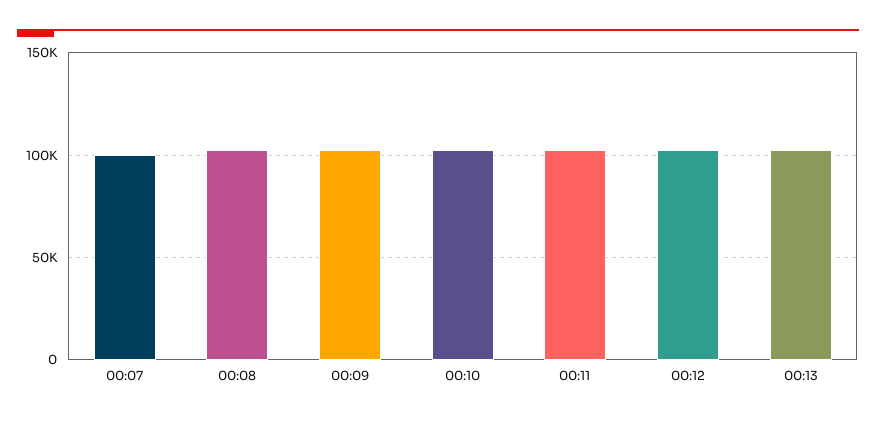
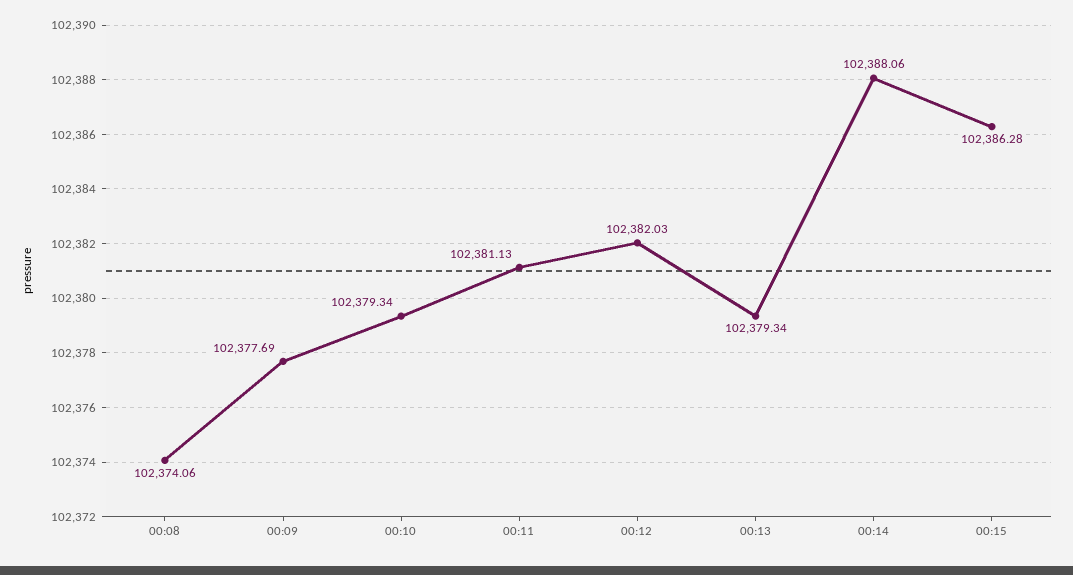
00:07: 100000 -> none
00:14: none -> 102388.06
00:15: none -> 102386.28

